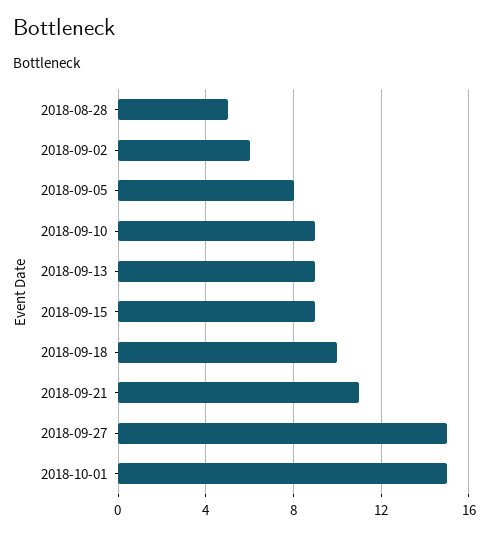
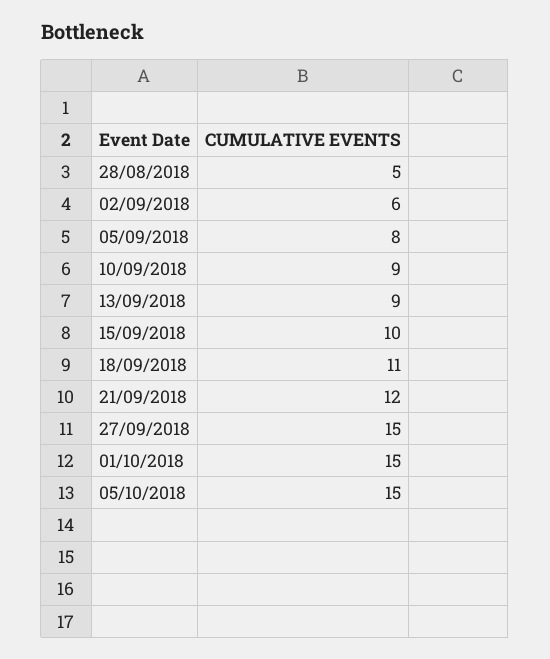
2018-09-15: 9 -> 10
2018-09-18: 10 -> 11
2018-09-21: 11 -> 12
05/10/2018: none -> 15

